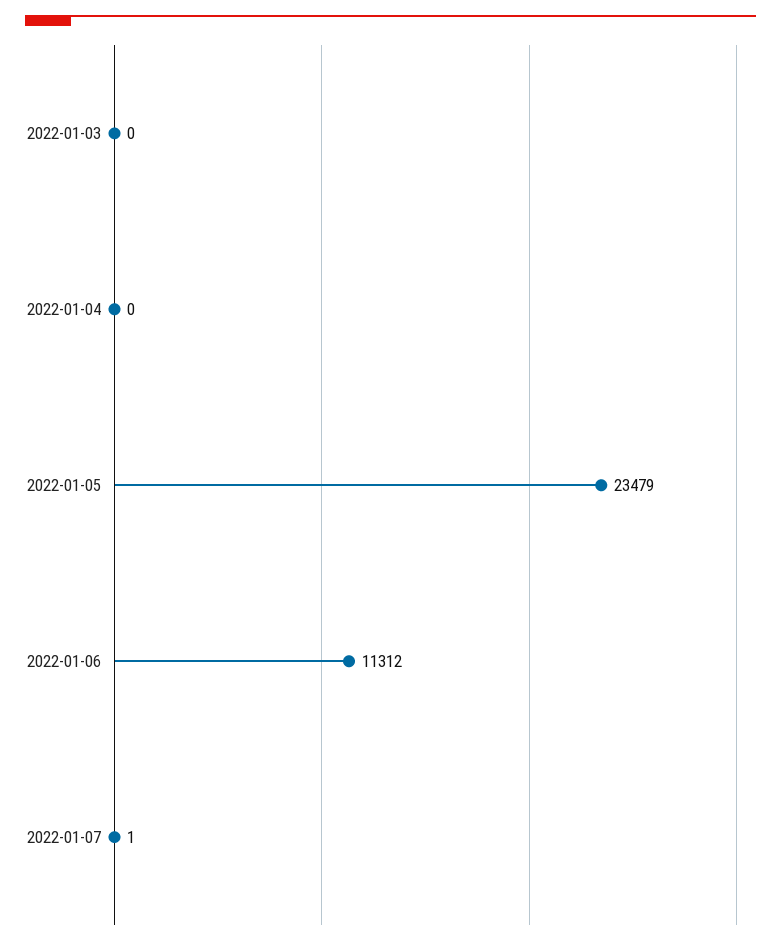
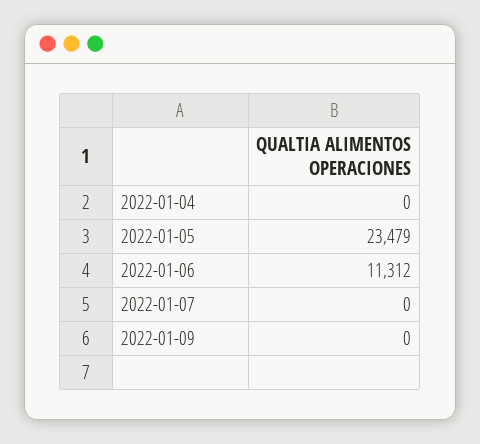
2022-01-03: 0 -> none
2022-01-07: 1 -> 0
2022-01-09: none -> 0

